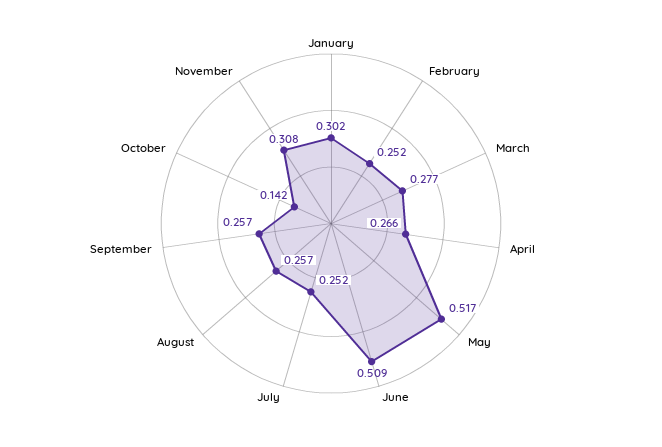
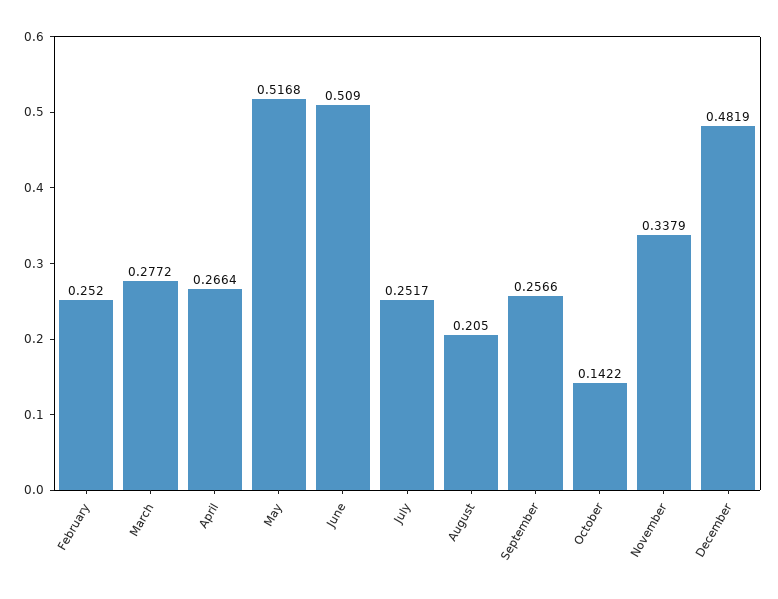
January: 0.302 -> none
August: 0.257 -> 0.205
November: 0.308 -> 0.3379
December: none -> 0.4819

